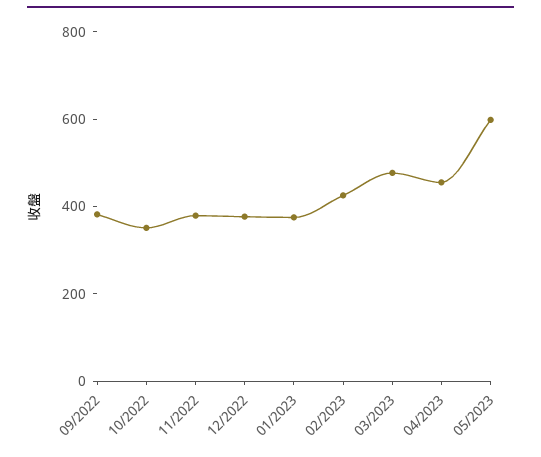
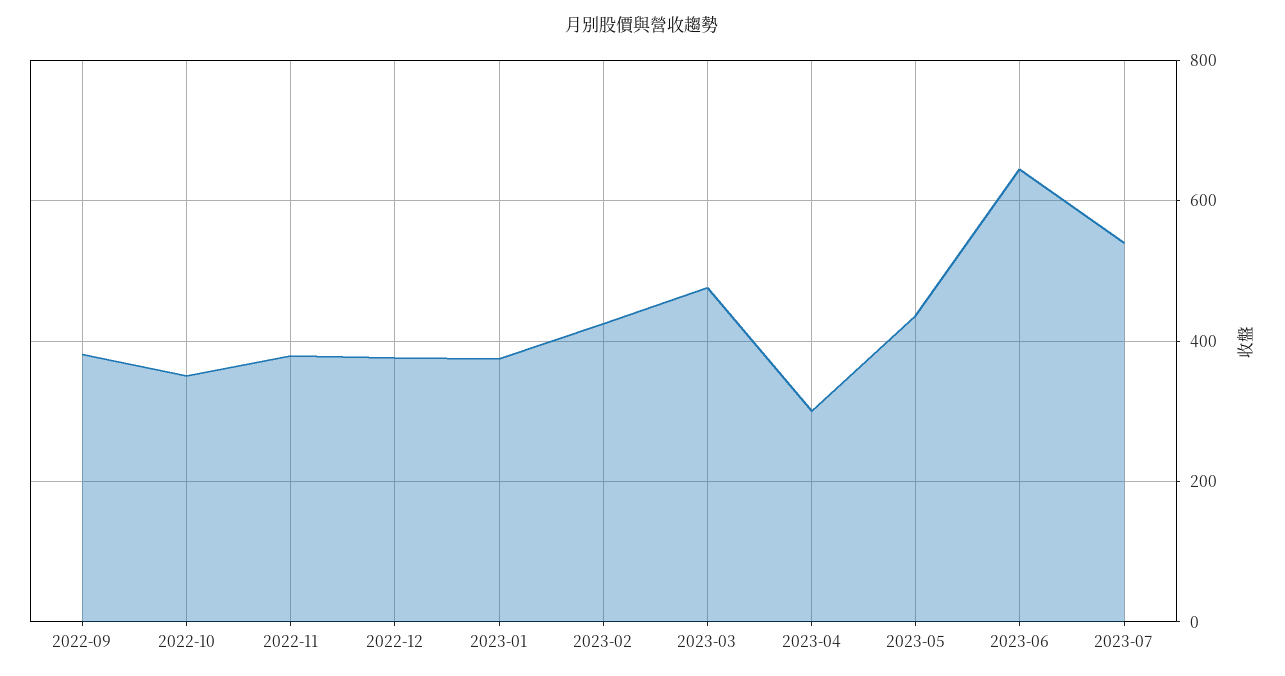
04/2023: 450 -> 300
05/2023: 600 -> 440
2023-06: none -> 640
2023-07: none -> 540

